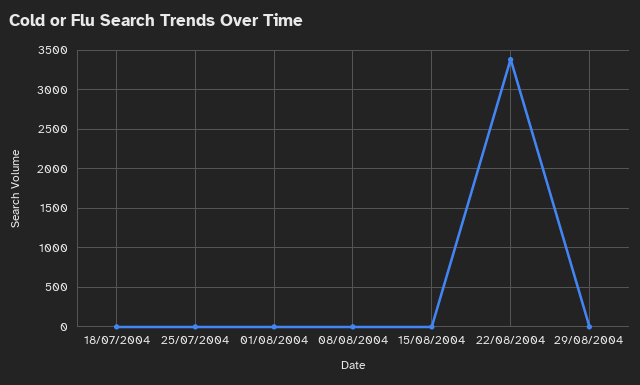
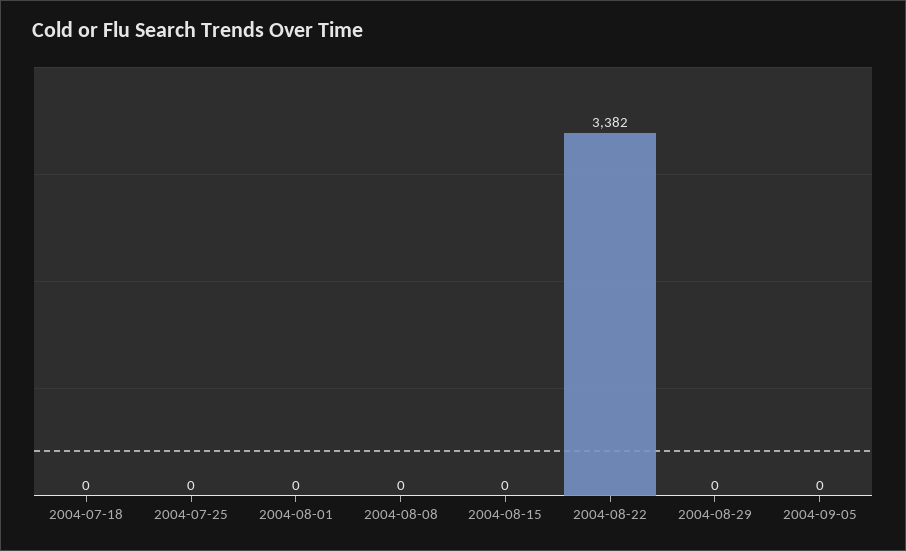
2004-09-05: none -> 0

